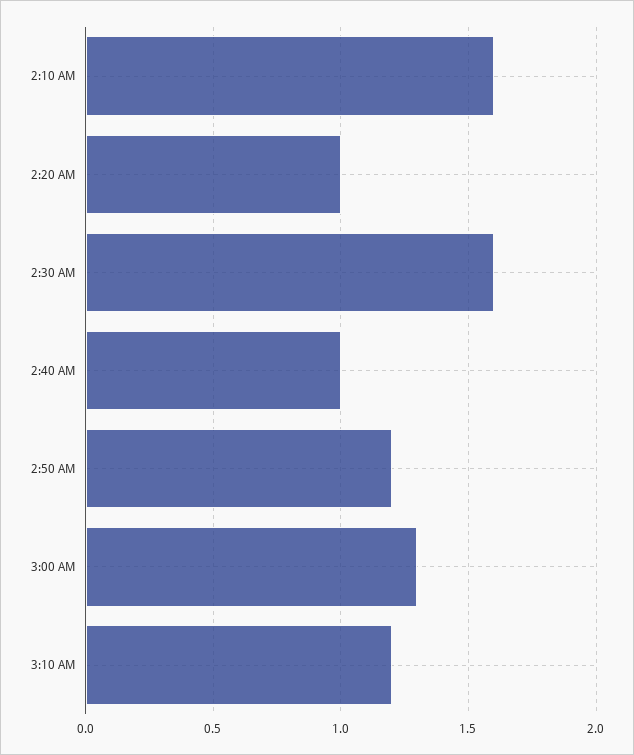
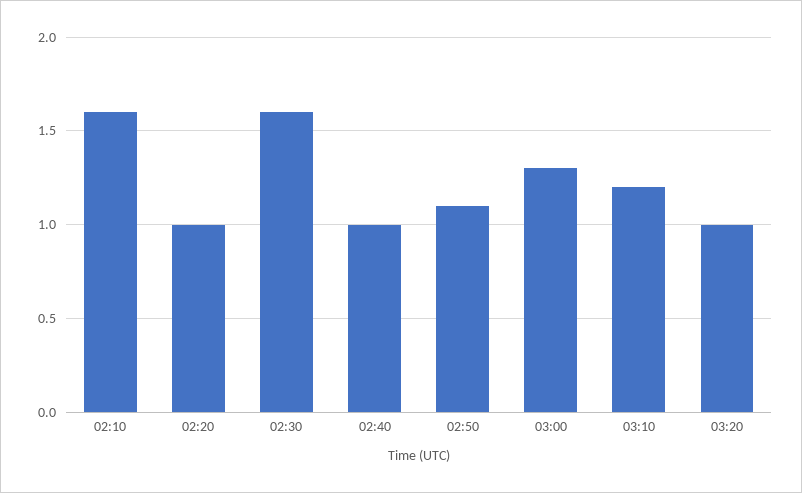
2:50 AM: 1.2 -> 1.1
03:20: none -> 1

